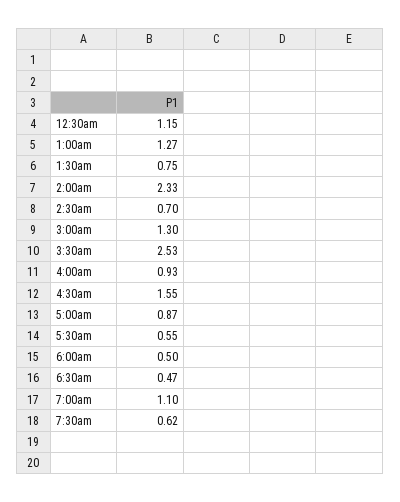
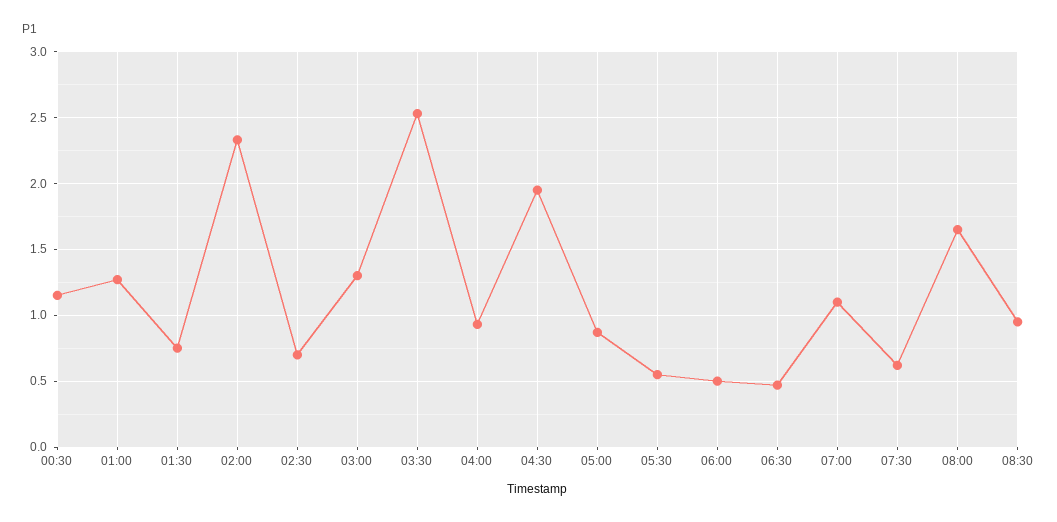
4:30am: 1.55 -> 1.95
08:00: none -> 1.65
08:30: none -> 0.95

